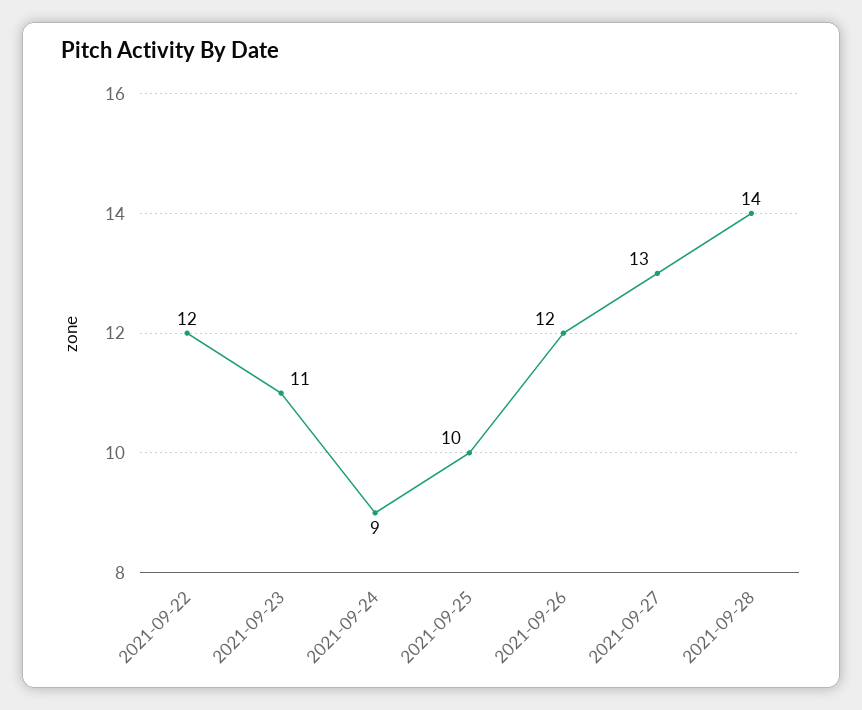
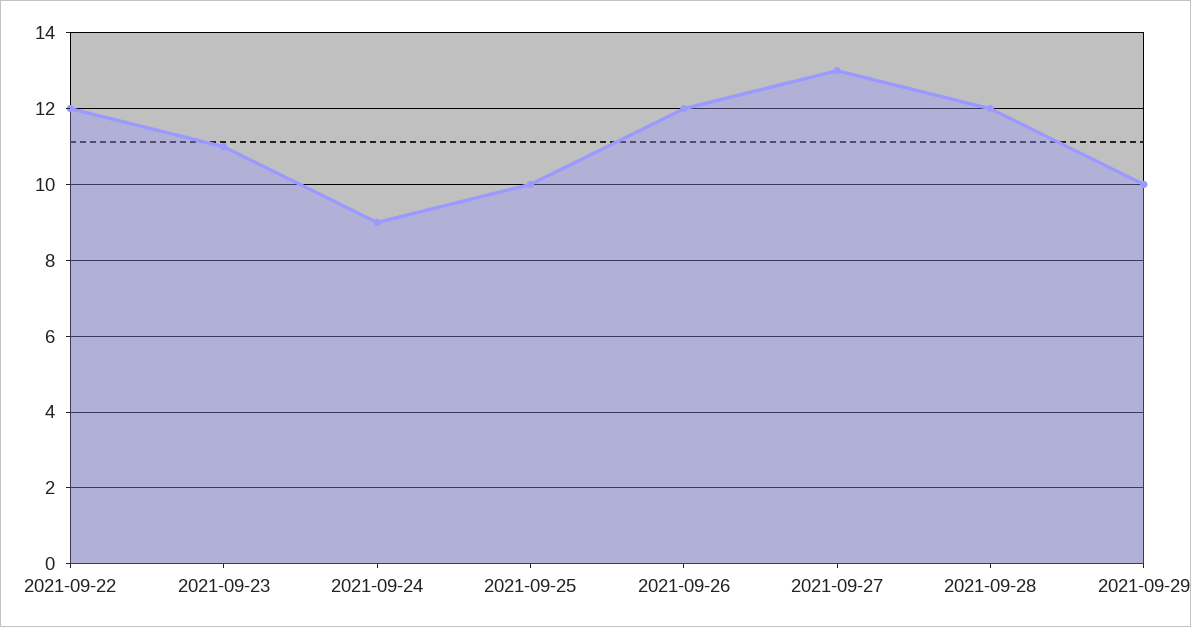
2021-09-28: 14 -> 12
2021-09-29: none -> 10

